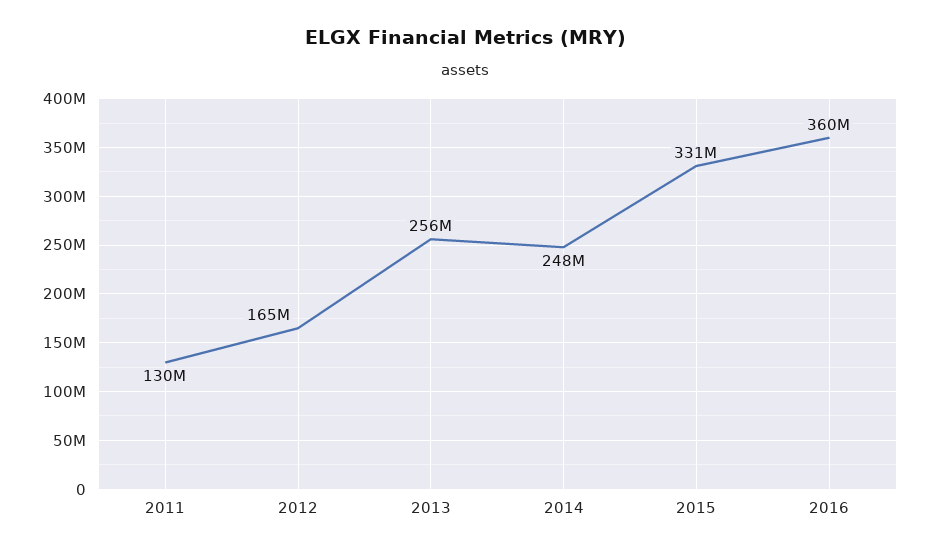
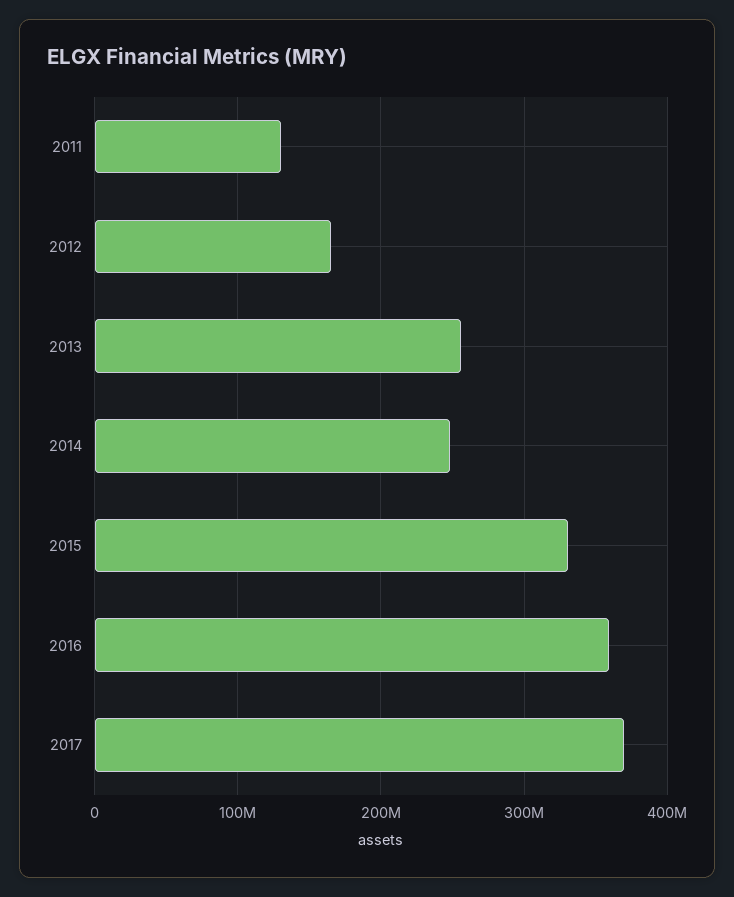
2017: none -> 370000000

